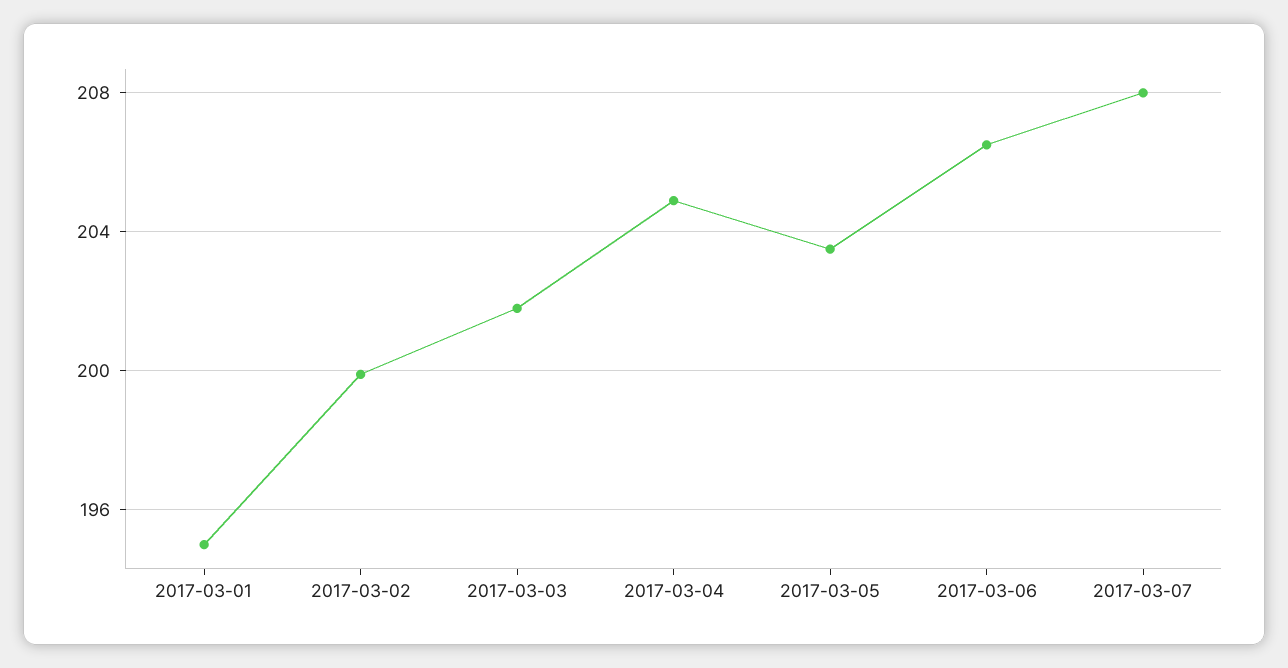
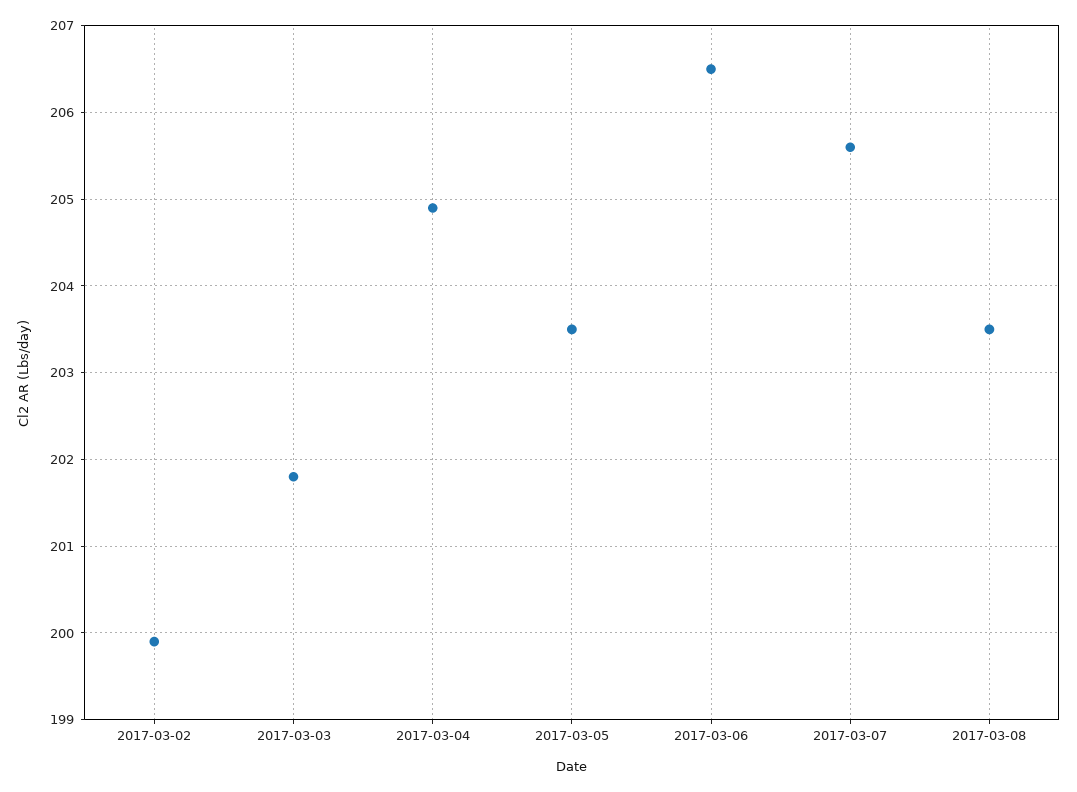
2017-03-01: 195 -> none
2017-03-07: 208 -> 205.6
2017-03-08: none -> 203.5

